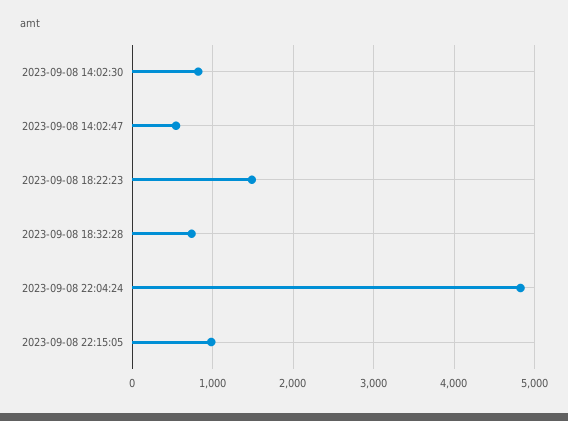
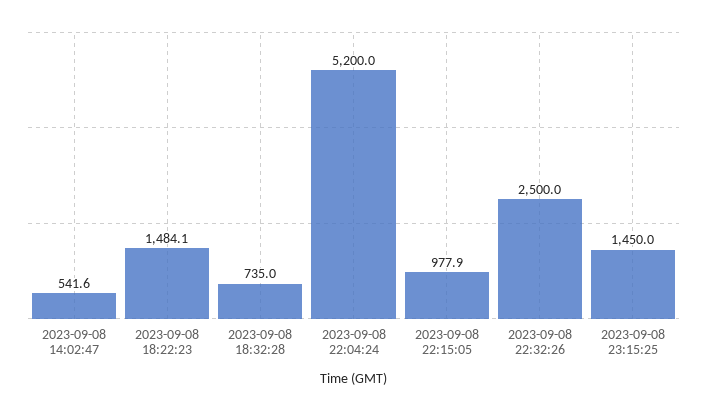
2023-09-08 14:02:30: 800 -> none
2023-09-08 22:04:24: 4800 -> 5200
2023-09-08 22:32:26: none -> 2500
2023-09-08 23:15:25: none -> 1450

